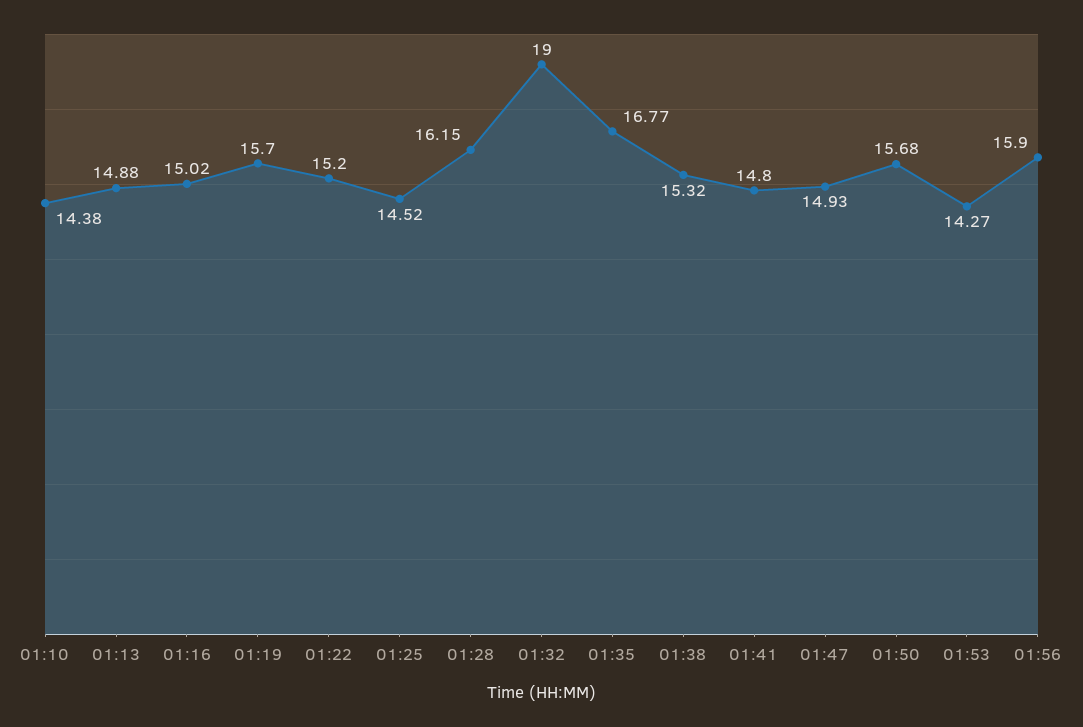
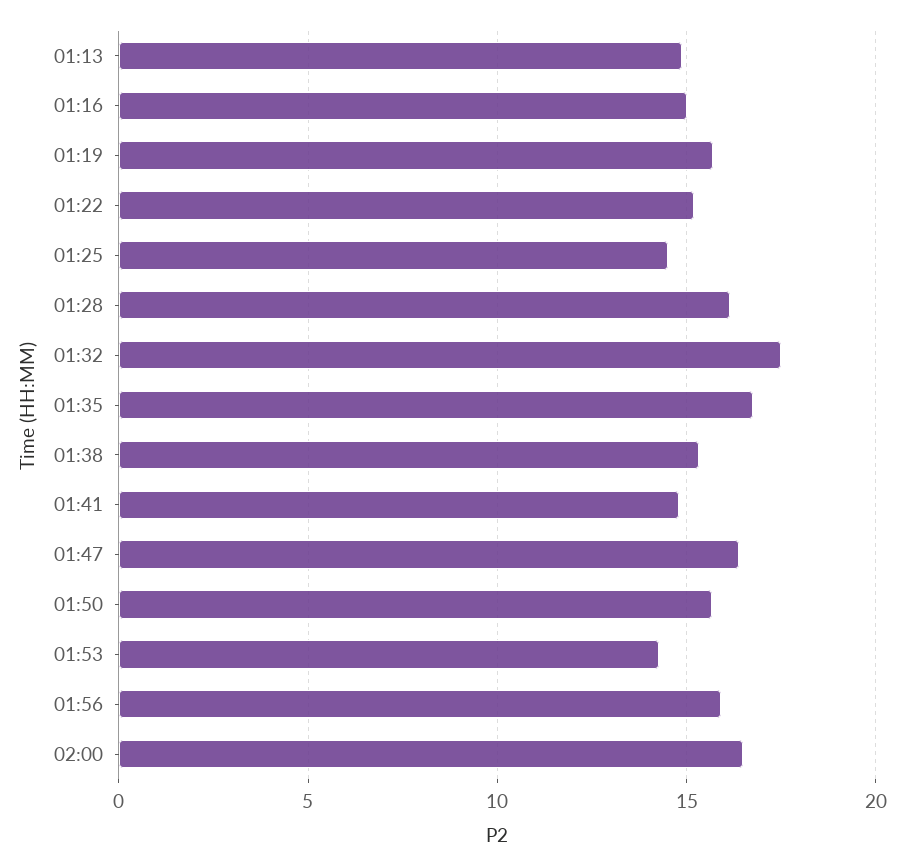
01:10: 14.38 -> none
01:32: 19 -> 17.5
01:47: 14.93 -> 16.5
02:00: none -> 16.5

